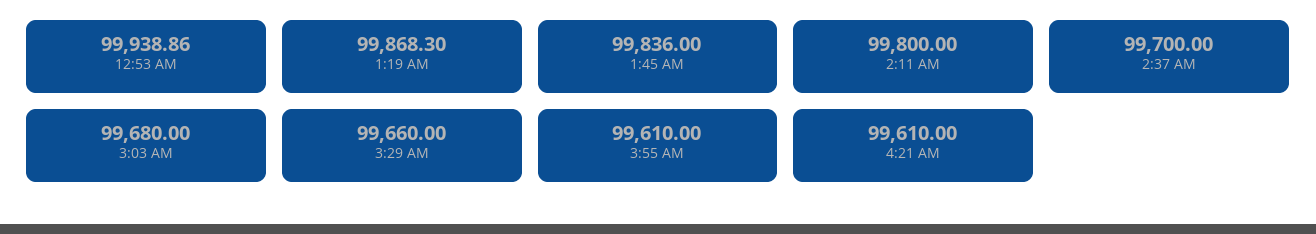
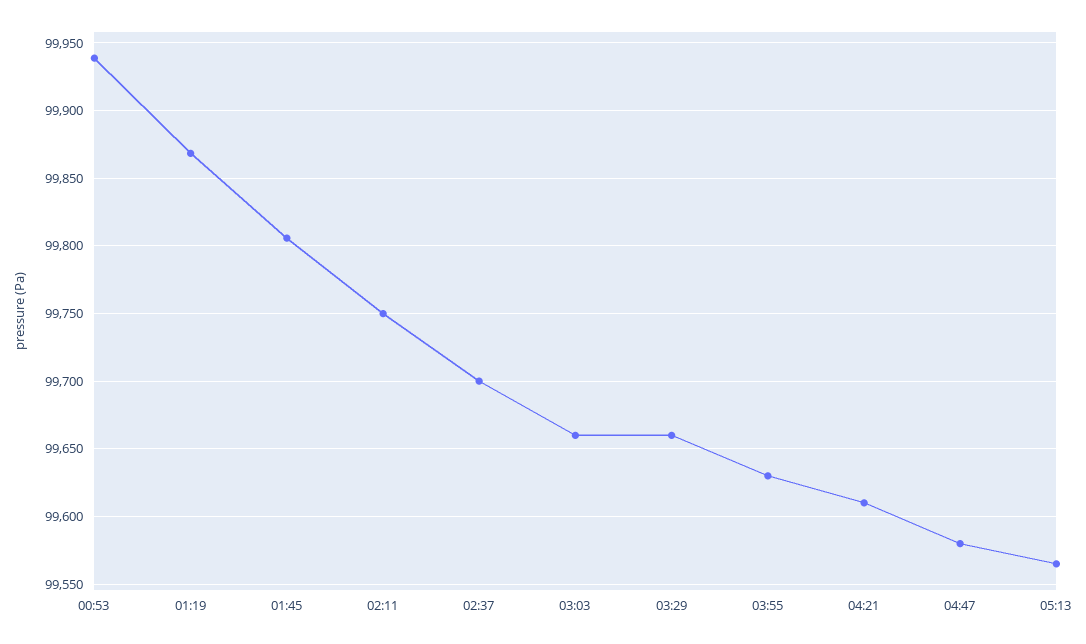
1:45 AM: 99836 -> 99805
2:11 AM: 99800 -> 99750
3:03 AM: 99680 -> 99660
3:55 AM: 99610 -> 99630
04:47: none -> 99580
05:13: none -> 99565

